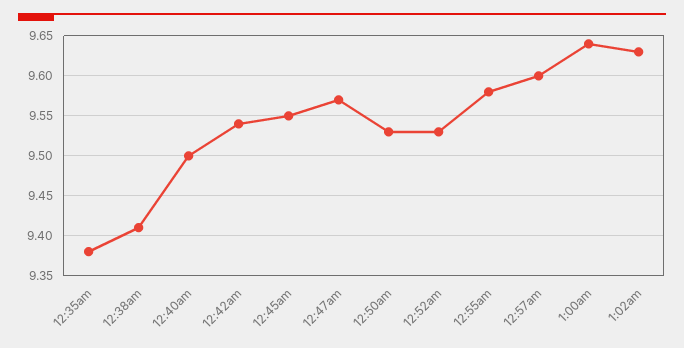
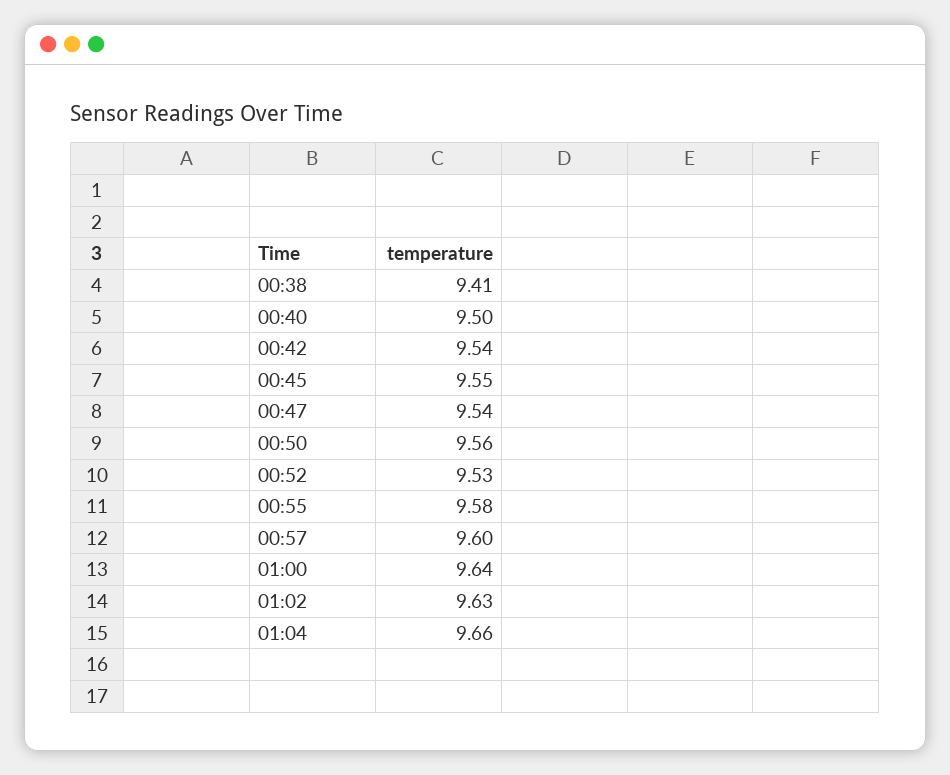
12:35am: 9.38 -> none
12:47am: 9.57 -> 9.54
12:50am: 9.53 -> 9.56
01:04: none -> 9.66

